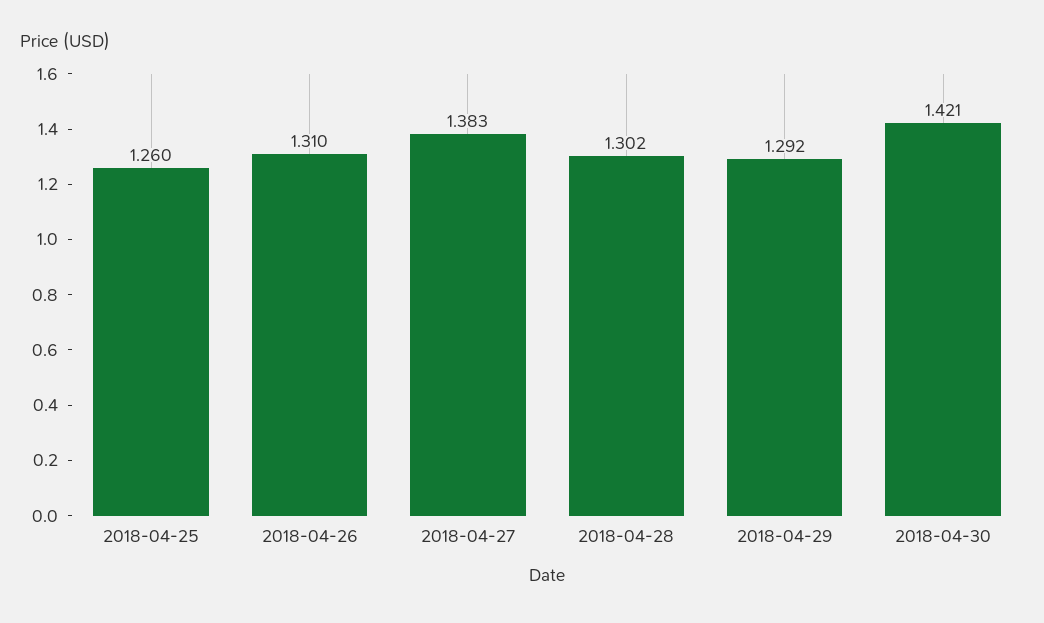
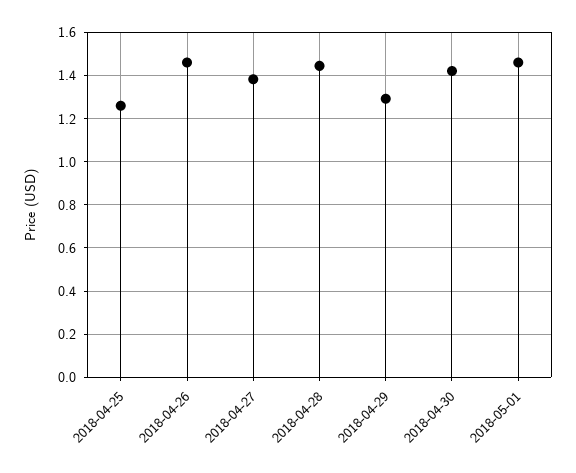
2018-04-26: 1.31 -> 1.45
2018-04-28: 1.302 -> 1.45
2018-05-01: none -> 1.45

